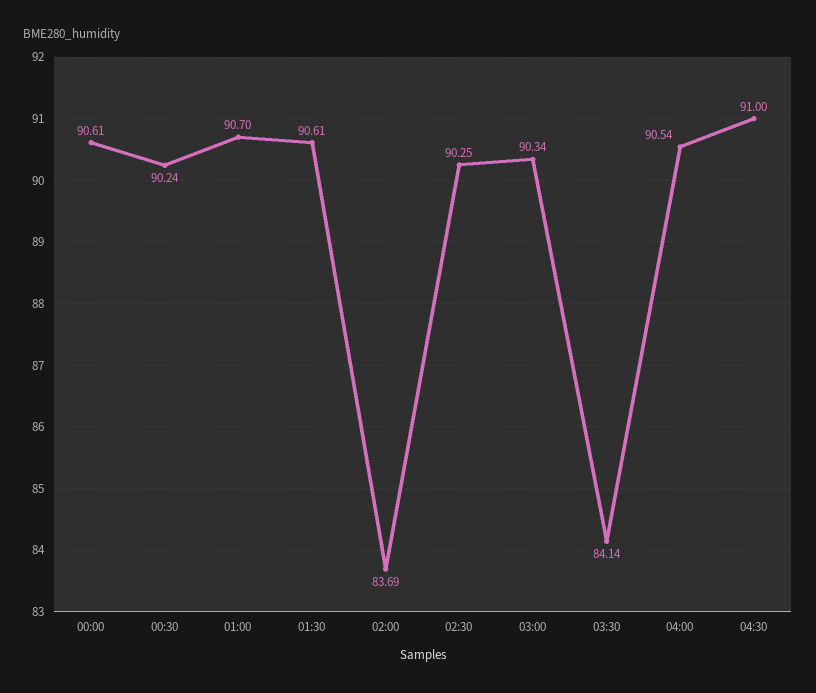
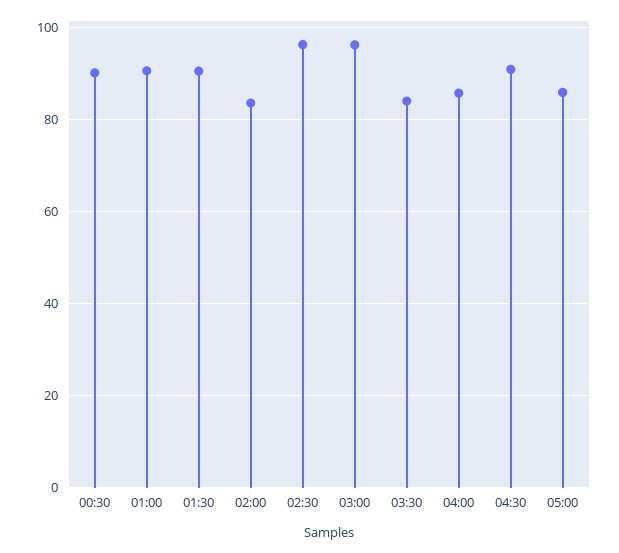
00:00: 90.61 -> none
02:30: 90.25 -> 96
03:00: 90.34 -> 96
04:00: 90.54 -> 86
05:00: none -> 86

